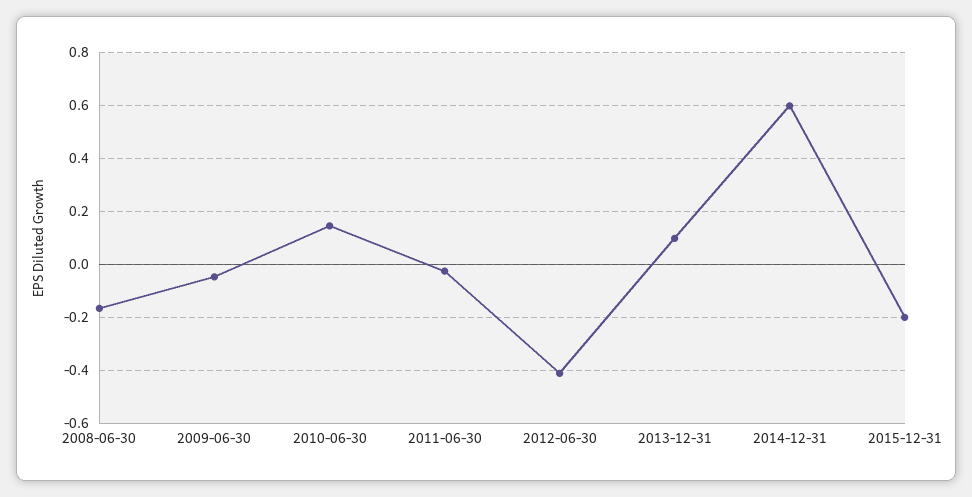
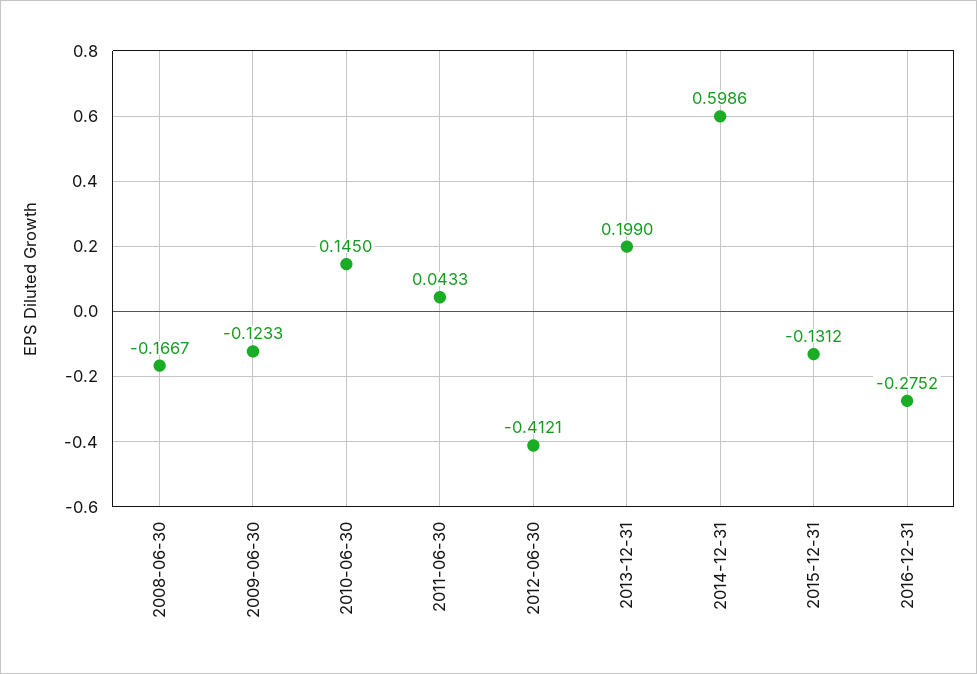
2009-06-30: -0.05 -> -0.1233
2011-06-30: -0.025 -> 0.0433
2013-12-31: 0.1 -> 0.199
2015-12-31: -0.2 -> -0.1312
2016-12-31: none -> -0.2752

